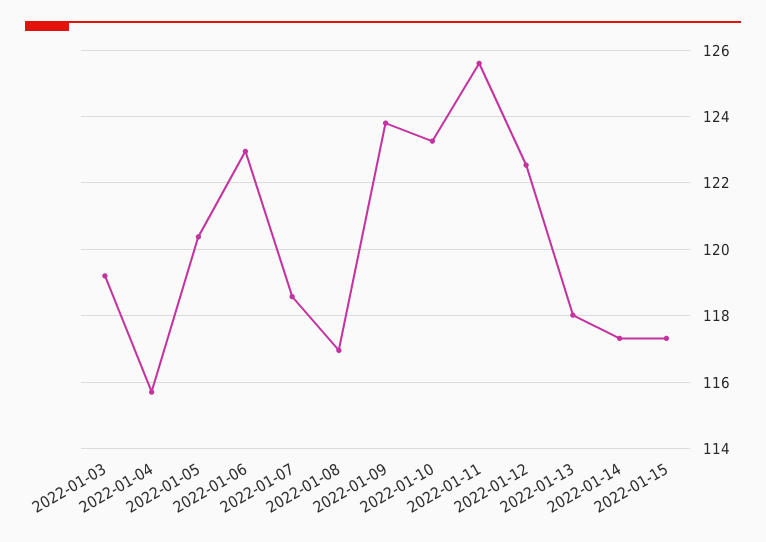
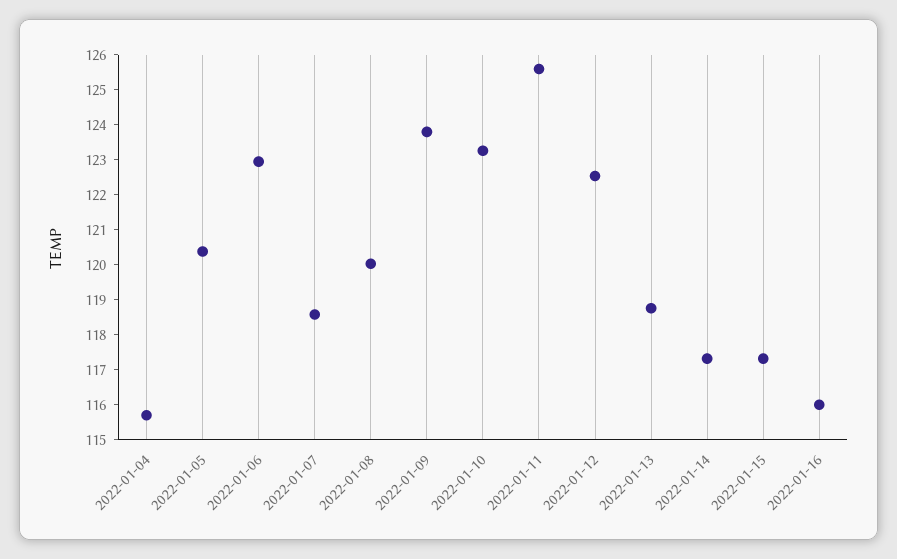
2022-01-03: 119.2 -> none
2022-01-08: 117 -> 120
2022-01-13: 118 -> 118.75
2022-01-16: none -> 116

